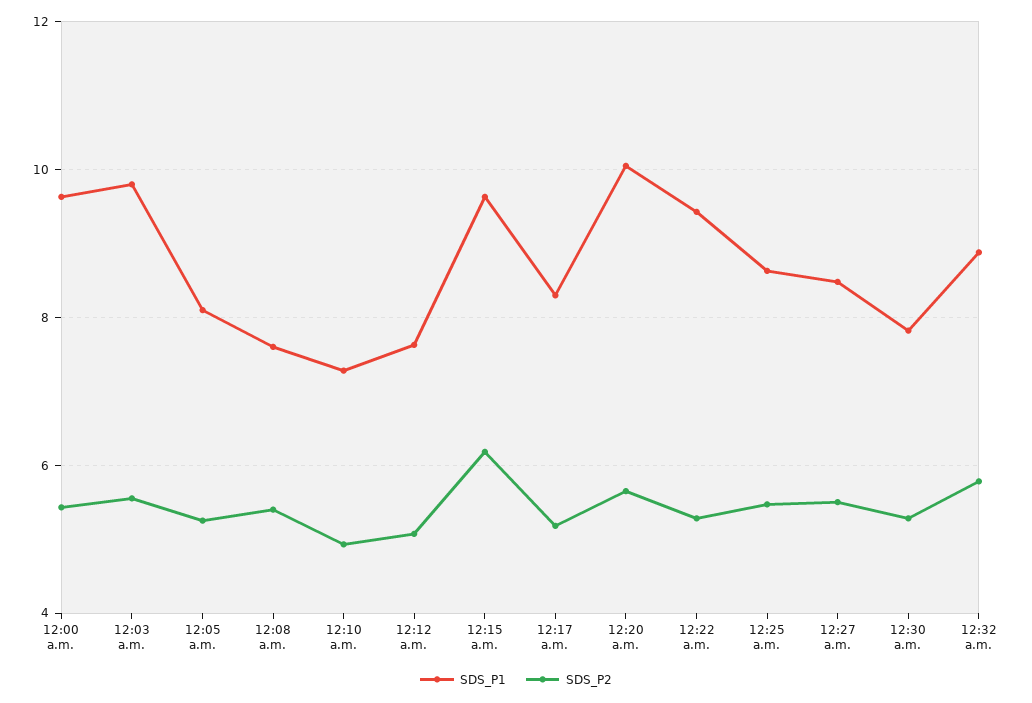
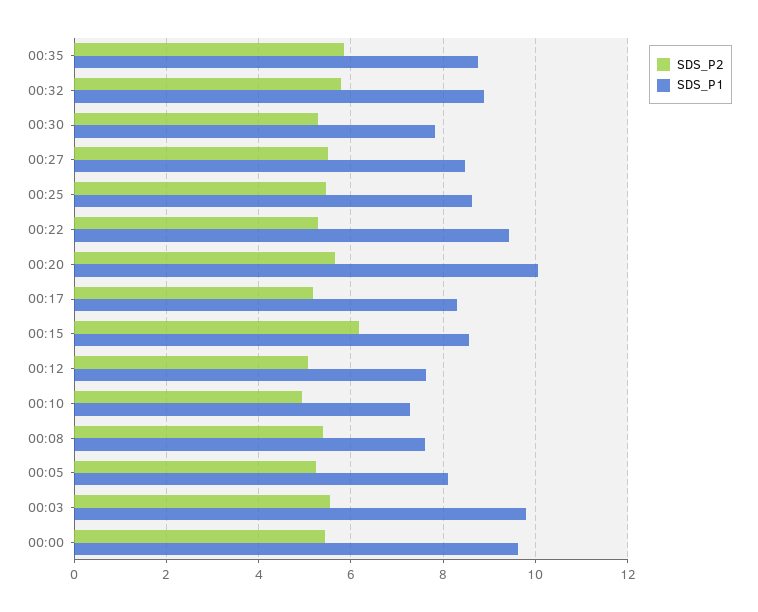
SDS_P1, 12:15 a.m.: 9.6 -> 8.6
SDS_P2, 00:35: none -> 5.8
SDS_P1, 00:35: none -> 8.8

